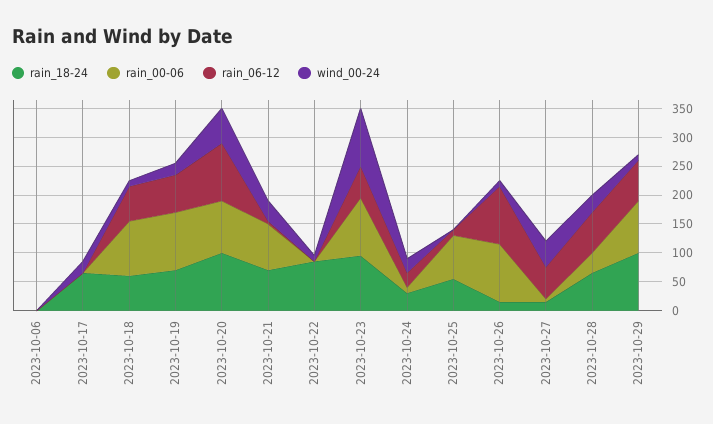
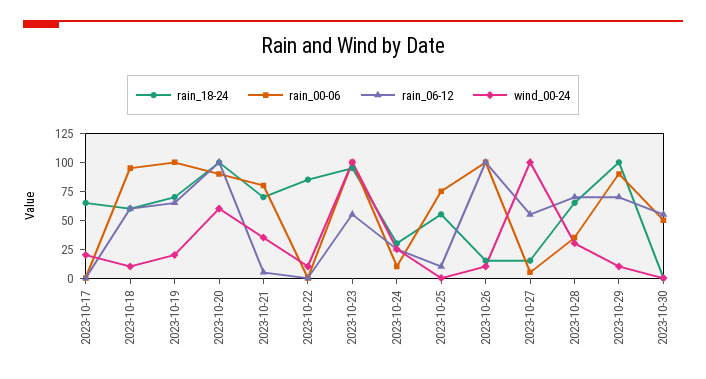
rain_18-24, 2023-10-06: 0 -> none
rain_00-06, 2023-10-06: 0 -> none
rain_06-12, 2023-10-06: 0 -> none
wind_00-24, 2023-10-06: 0 -> none
wind_00-24, 2023-10-27: 50 -> 100
rain_18-24, 2023-10-30: none -> 0
rain_00-06, 2023-10-30: none -> 50
rain_06-12, 2023-10-30: none -> 50
wind_00-24, 2023-10-30: none -> 0

